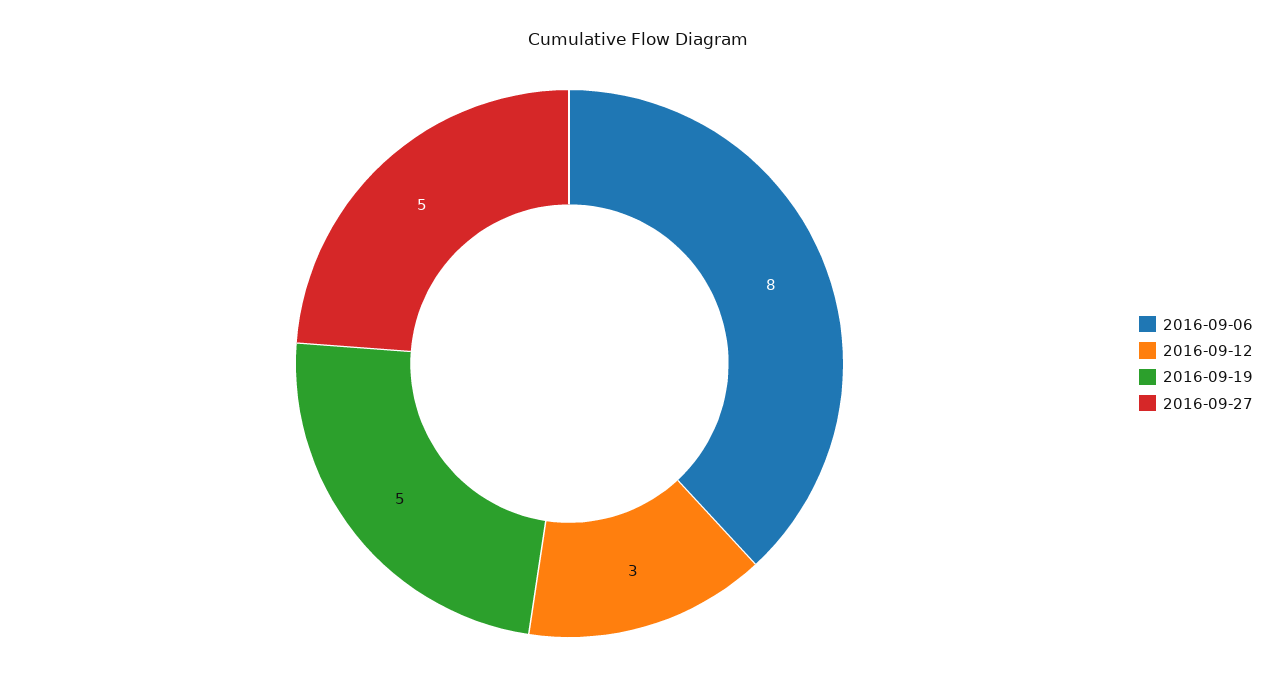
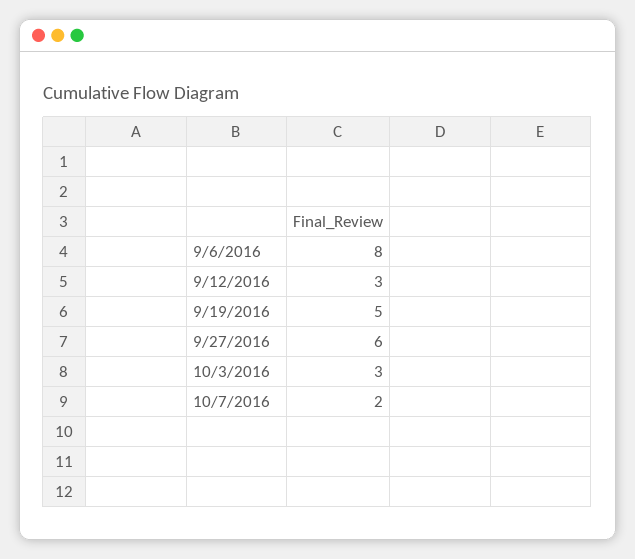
2016-09-27: 5 -> 6
10/3/2016: none -> 3
10/7/2016: none -> 2

